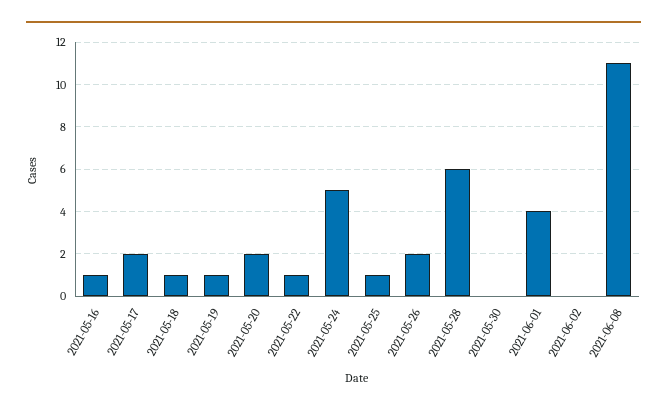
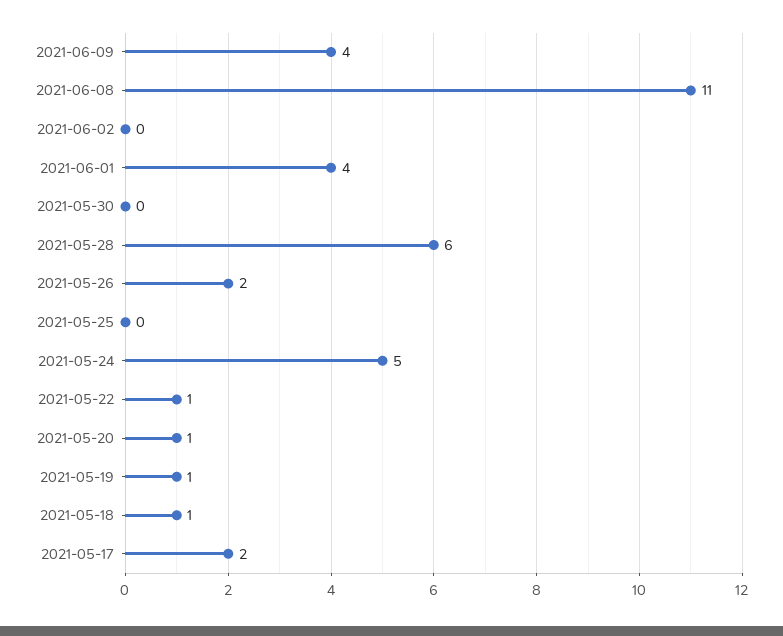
2021-05-16: 1 -> none
2021-05-20: 2 -> 1
2021-05-25: 1 -> 0
2021-06-09: none -> 4

